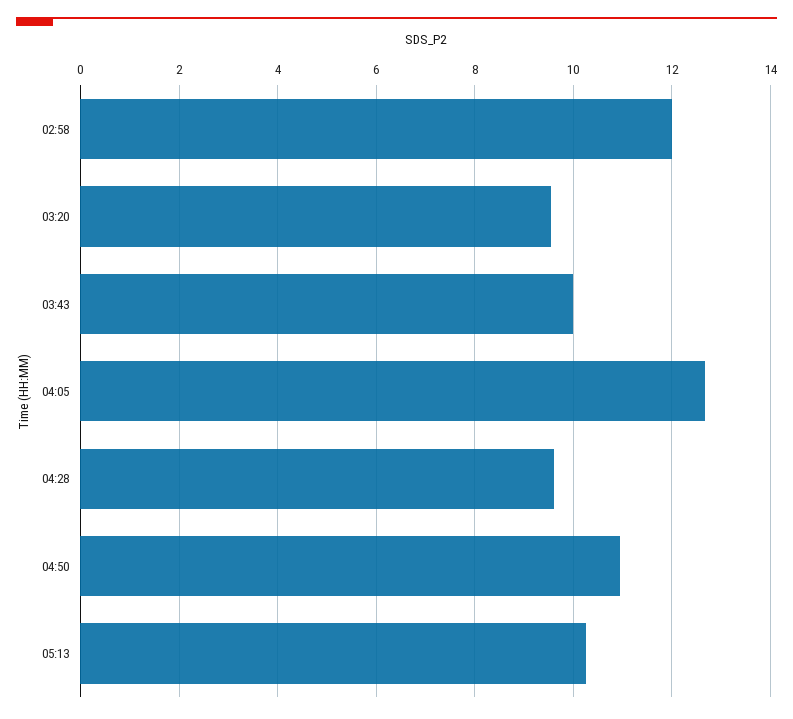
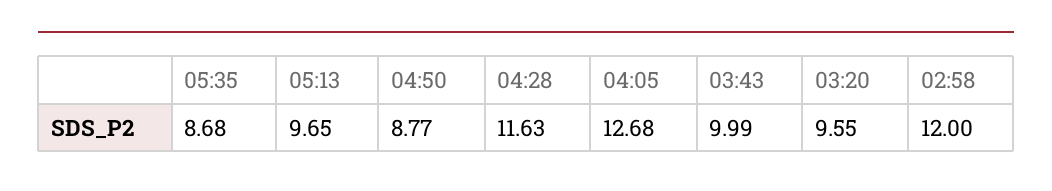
04:28: 9.6 -> 11.63
04:50: 11 -> 8.77
05:13: 10.2 -> 9.65
05:35: none -> 8.68

